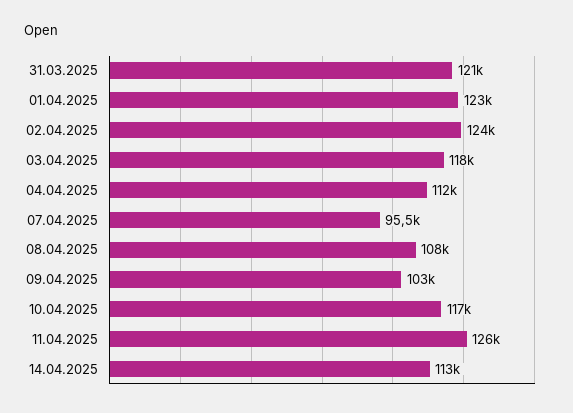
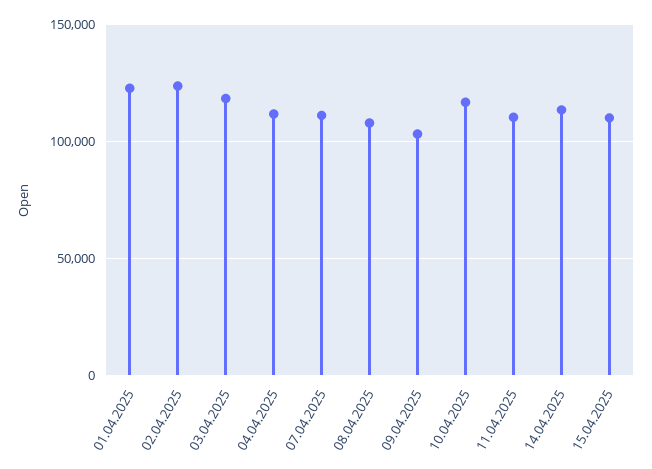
31.03.2025: 121000 -> none
07.04.2025: 95500 -> 110000
11.04.2025: 126000 -> 110000
15.04.2025: none -> 110000

